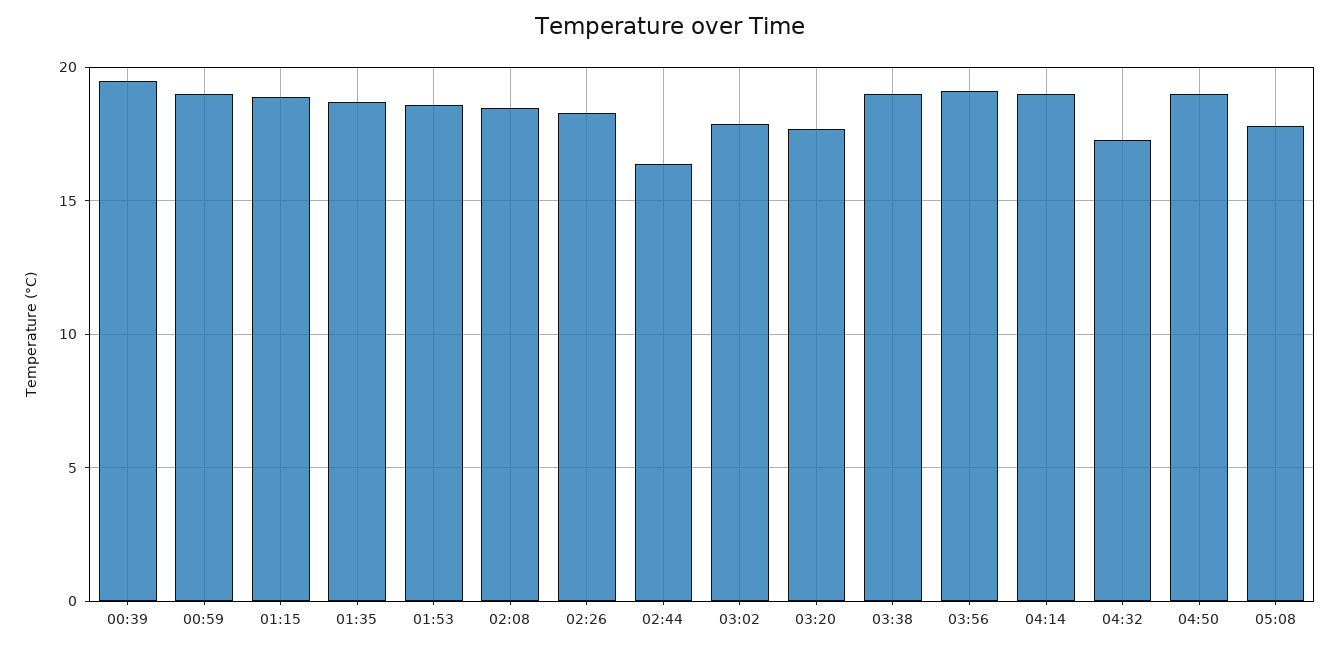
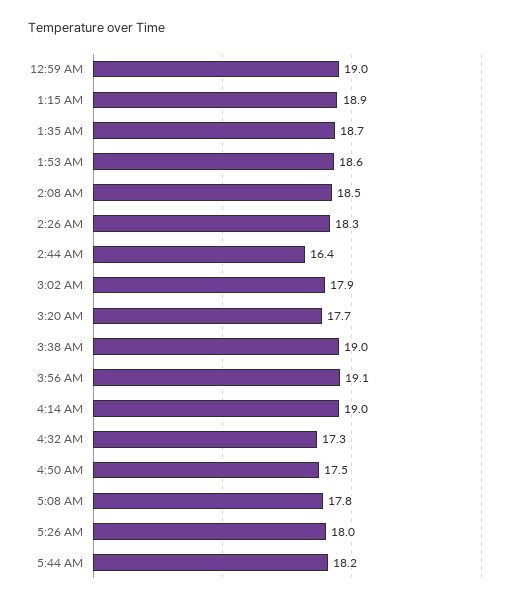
00:39: 19.5 -> none
04:50: 19 -> 17.5
5:26 AM: none -> 18
5:44 AM: none -> 18.2

